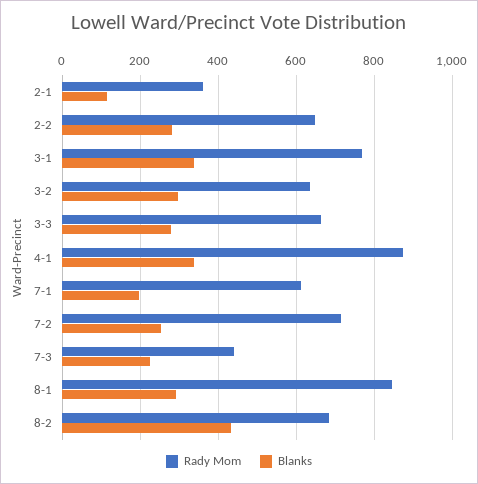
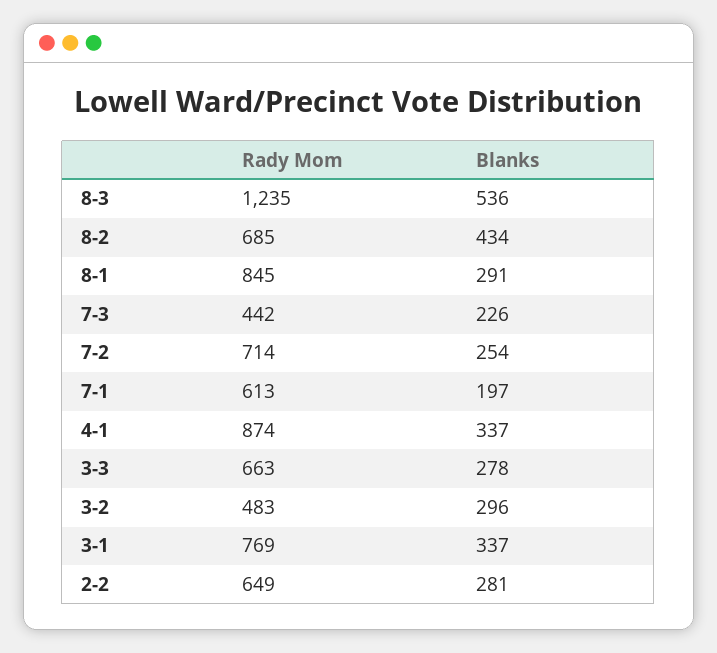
Rady Mom, 2-1: 360 -> none
Blanks, 2-1: 120 -> none
Rady Mom, 3-2: 640 -> 483
Rady Mom, 8-3: none -> 1235
Blanks, 8-3: none -> 536

